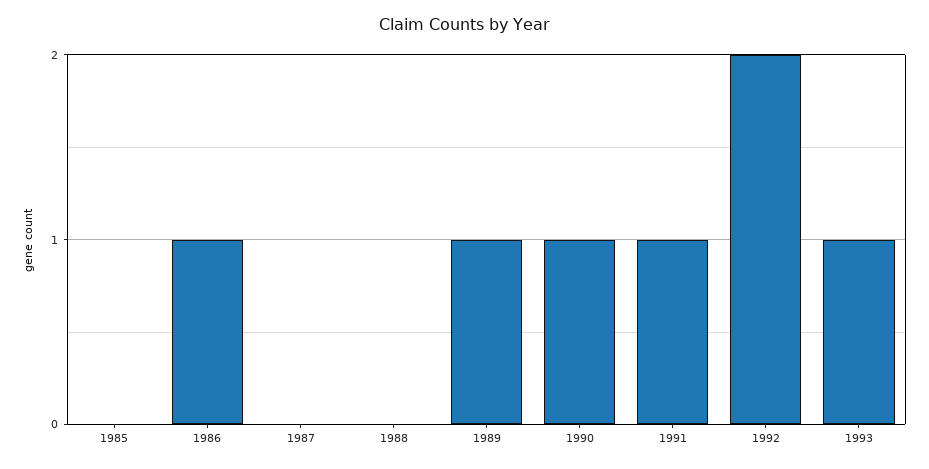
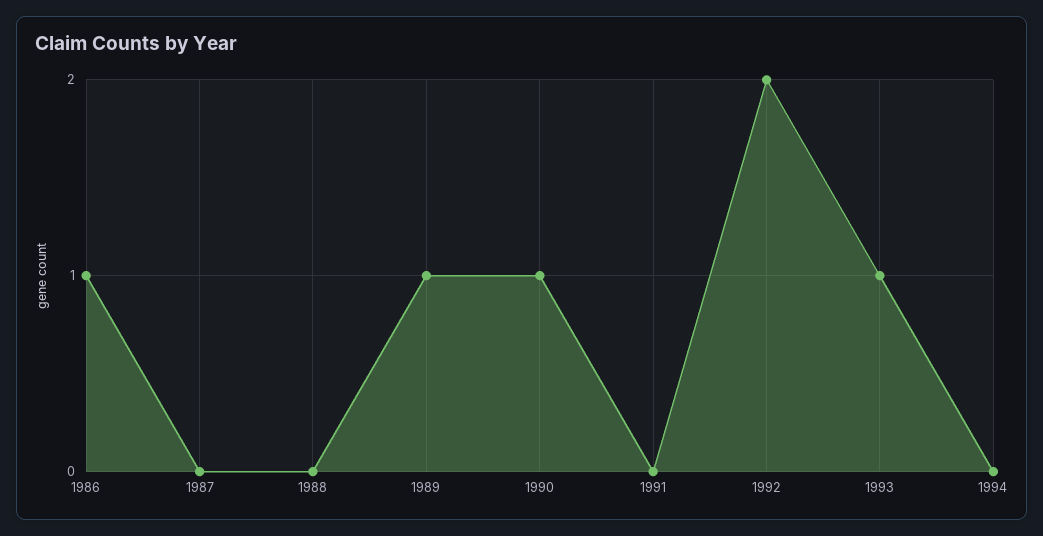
1985: 0 -> none
1991: 1 -> 0
1994: none -> 0

